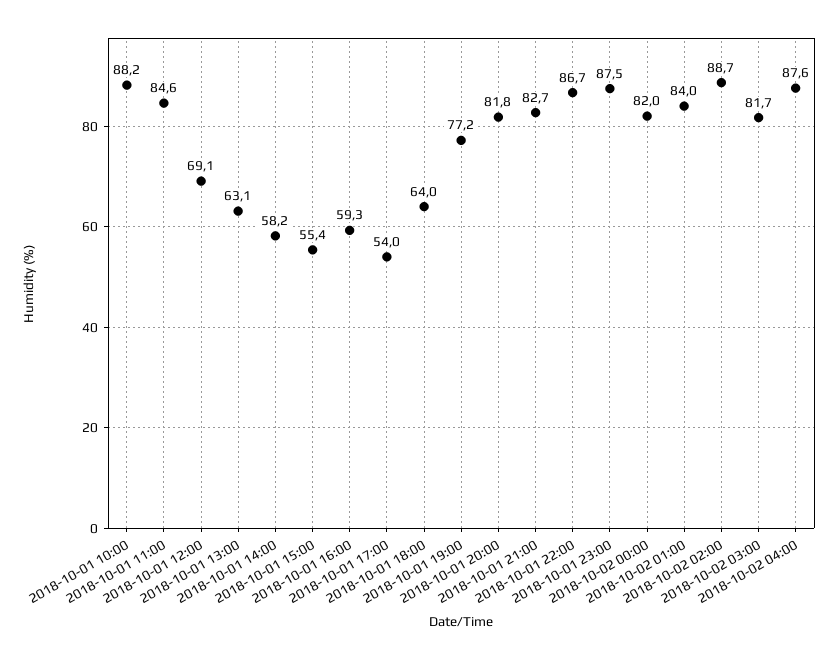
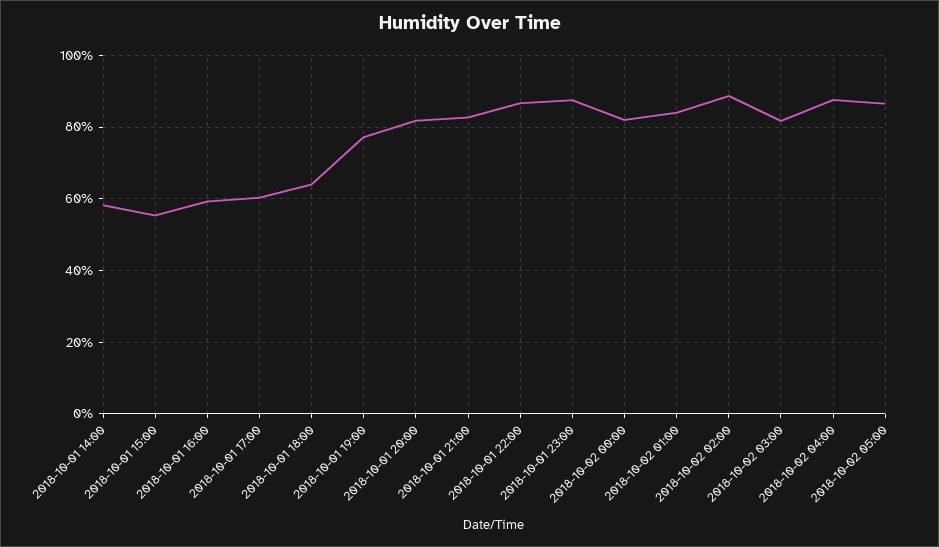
2018-10-01 10:00: 88.2 -> none
2018-10-01 11:00: 84.6 -> none
2018-10-01 12:00: 69.1 -> none
2018-10-01 13:00: 63.1 -> none
2018-10-01 17:00: 54 -> 60
2018-10-02 05:00: none -> 86

